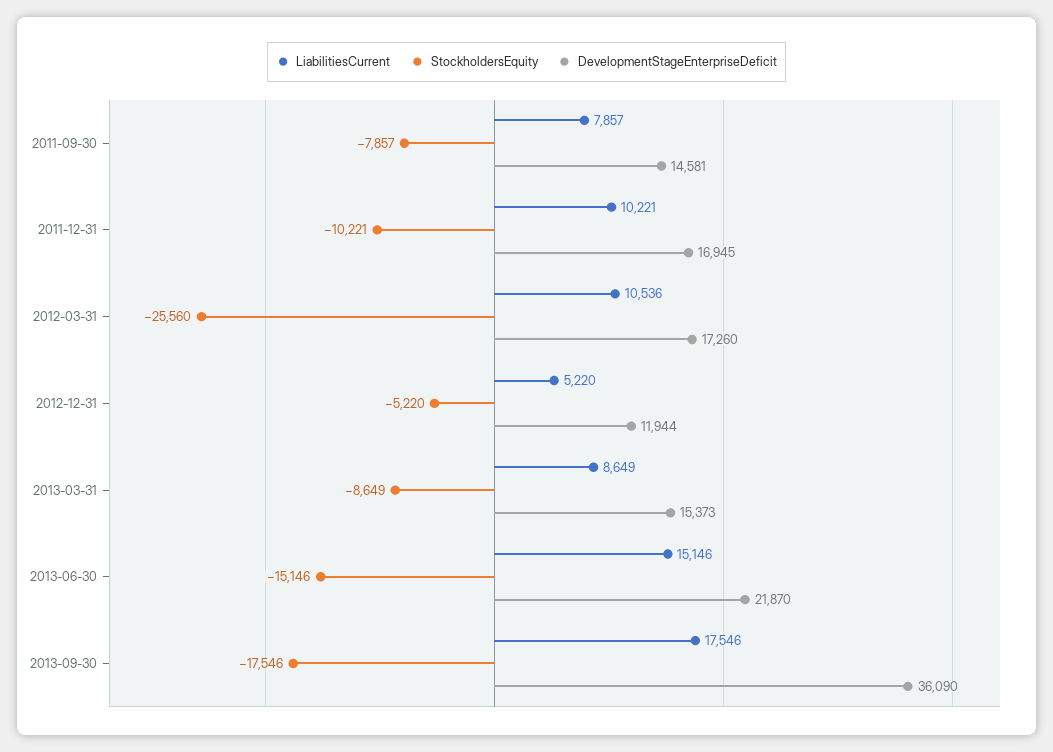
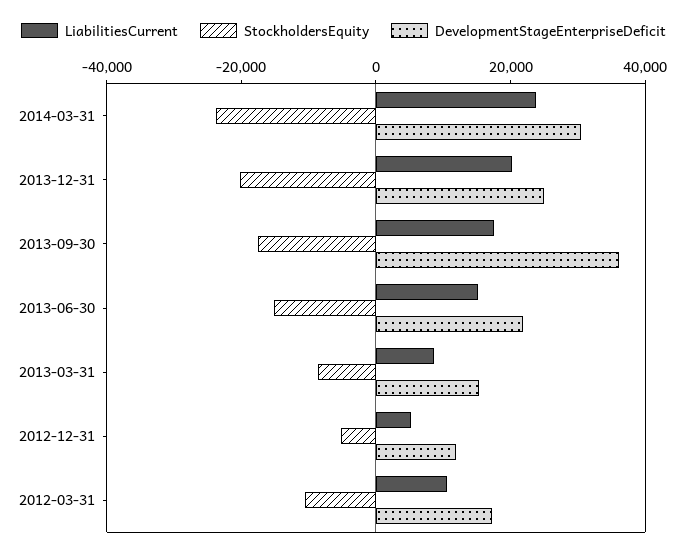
LiabilitiesCurrent, 2011-09-30: 7857 -> none
StockholdersEquity, 2011-09-30: -7857 -> none
DevelopmentStageEnterpriseDeficit, 2011-09-30: 14581 -> none
LiabilitiesCurrent, 2011-12-31: 10221 -> none
StockholdersEquity, 2011-12-31: -10221 -> none
DevelopmentStageEnterpriseDeficit, 2011-12-31: 16945 -> none
StockholdersEquity, 2012-03-31: -25560 -> -10000
LiabilitiesCurrent, 2014-03-31: none -> 25000
StockholdersEquity, 2014-03-31: none -> -25000
DevelopmentStageEnterpriseDeficit, 2014-03-31: none -> 30000
LiabilitiesCurrent, 2013-12-31: none -> 20000
StockholdersEquity, 2013-12-31: none -> -20000
DevelopmentStageEnterpriseDeficit, 2013-12-31: none -> 25000

